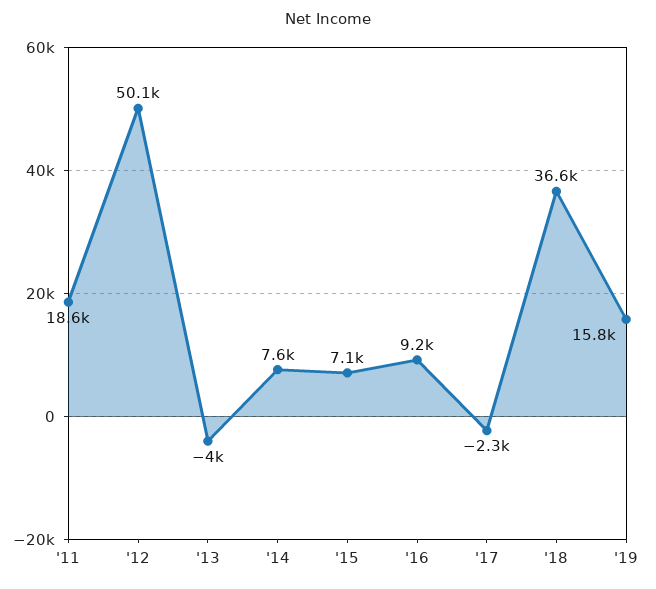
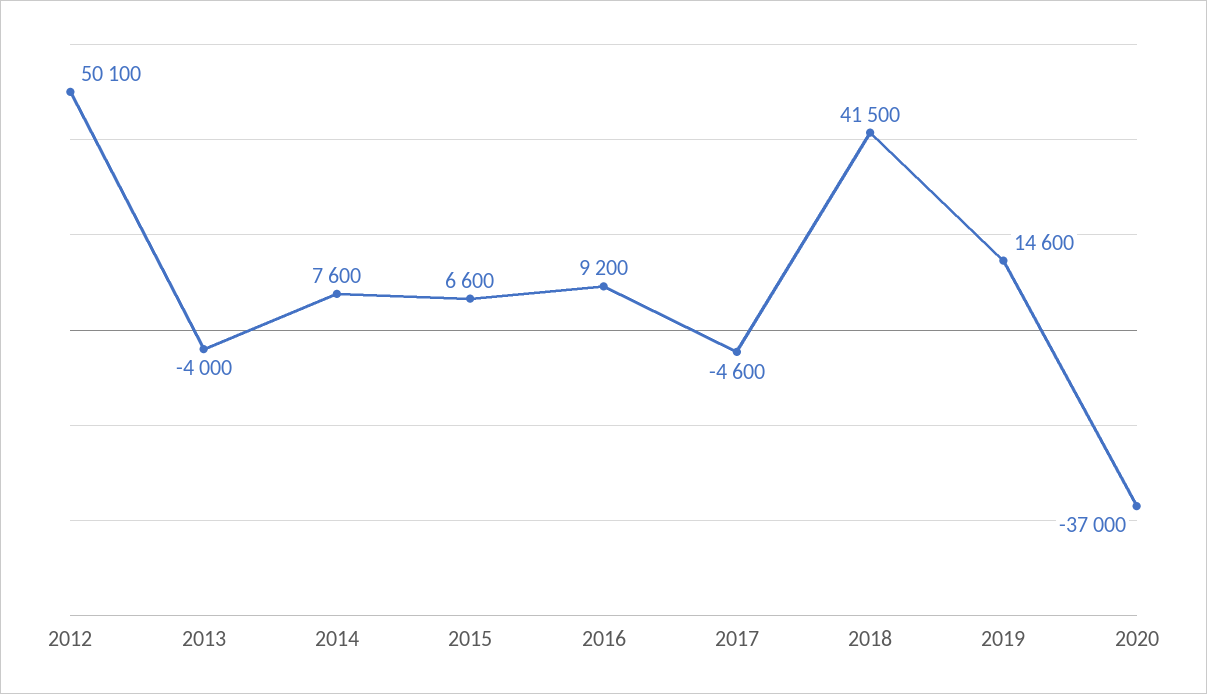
'11: 18600 -> none
'15: 7100 -> 6600
'17: -2300 -> -4600
'18: 36600 -> 41500
'19: 15800 -> 14600
2020: none -> -37000

